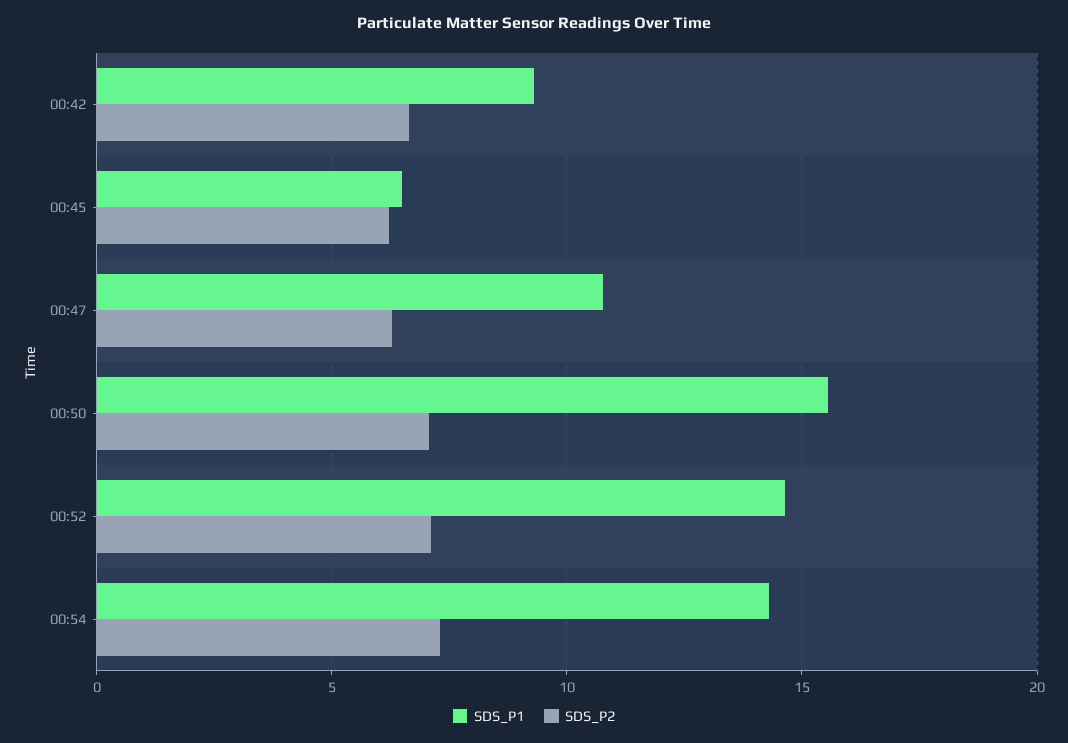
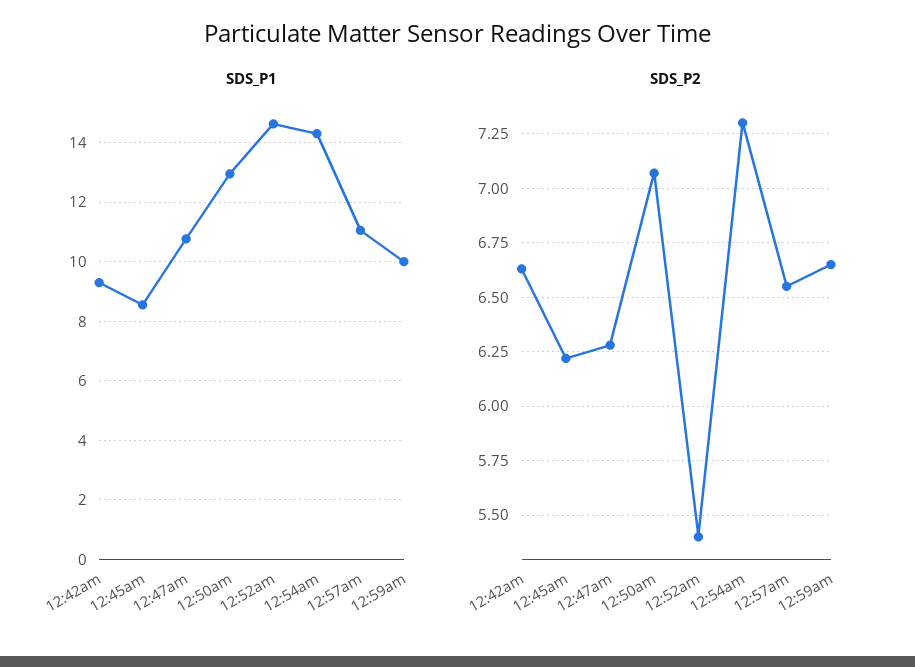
SDS_P1, 00:45: 6.5 -> 8.5
SDS_P1, 00:50: 15.5 -> 13
SDS_P2, 00:52: 7 -> 5.4
SDS_P1, 12:57am: none -> 11
SDS_P1, 12:59am: none -> 10
SDS_P2, 12:57am: none -> 6.55
SDS_P2, 12:59am: none -> 6.65

